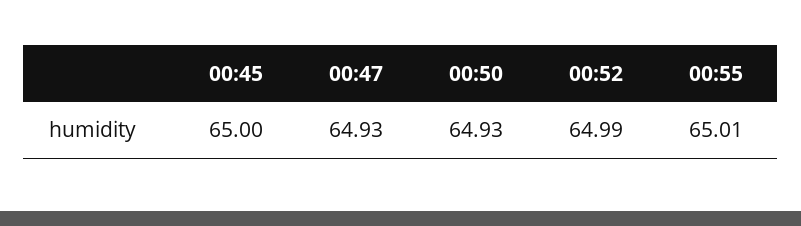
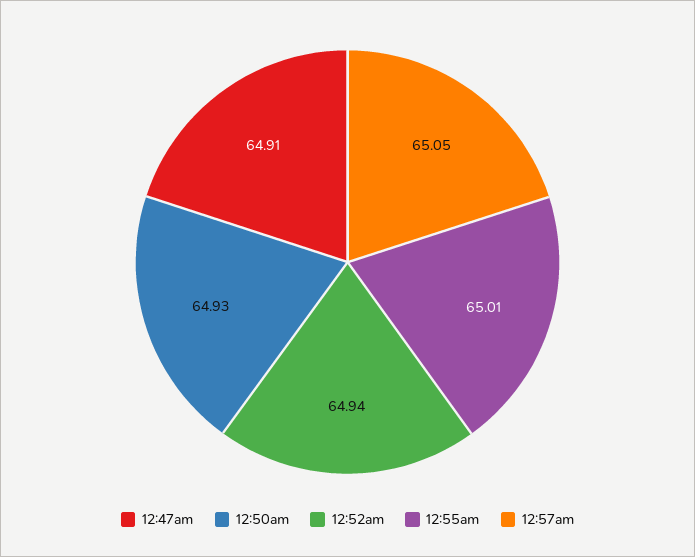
00:45: 65 -> none
00:47: 64.93 -> 64.91
00:52: 64.99 -> 64.94
12:57am: none -> 65.05

